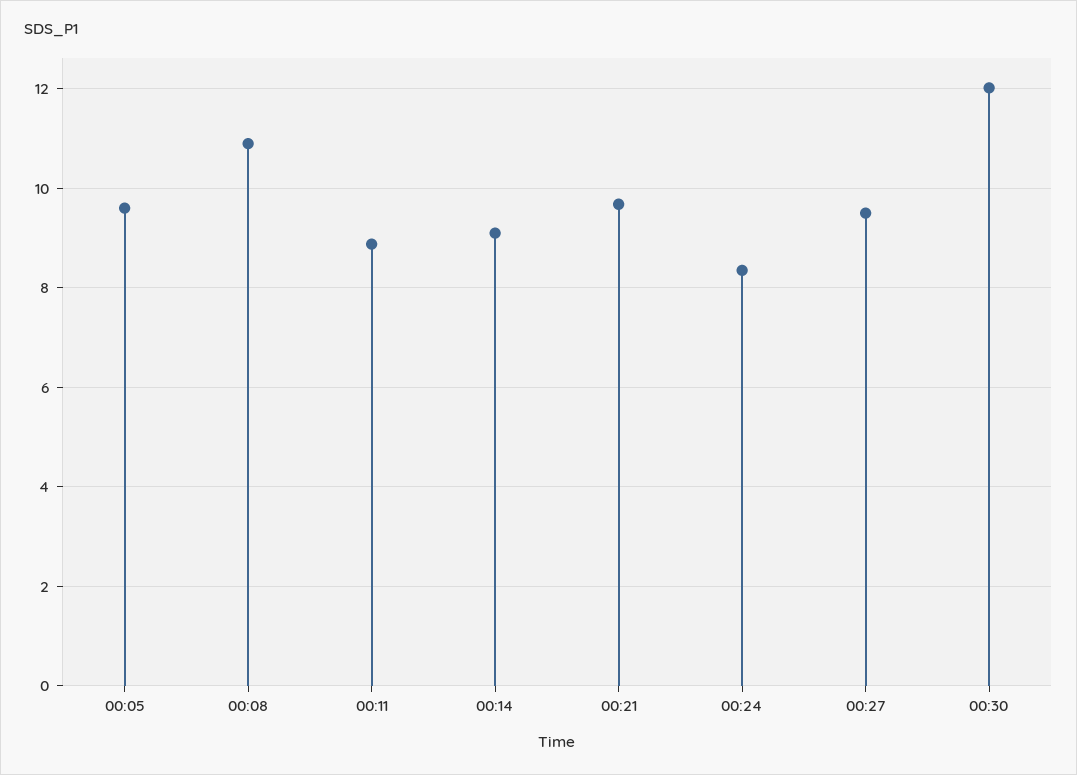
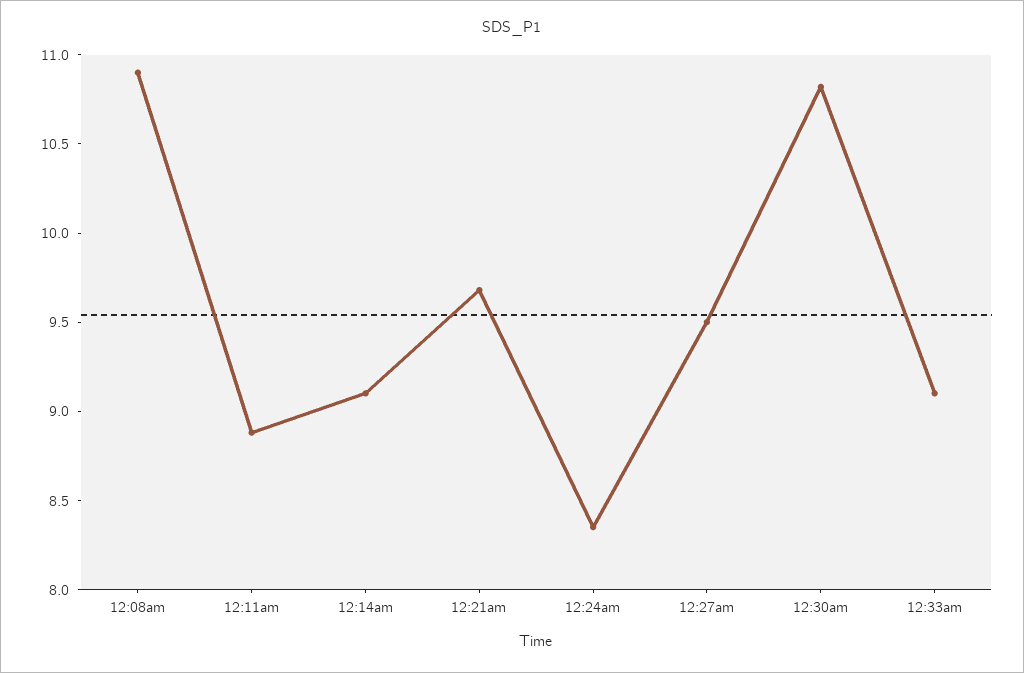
00:05: 9.6 -> none
00:30: 12 -> 10.8
12:33am: none -> 9.1

